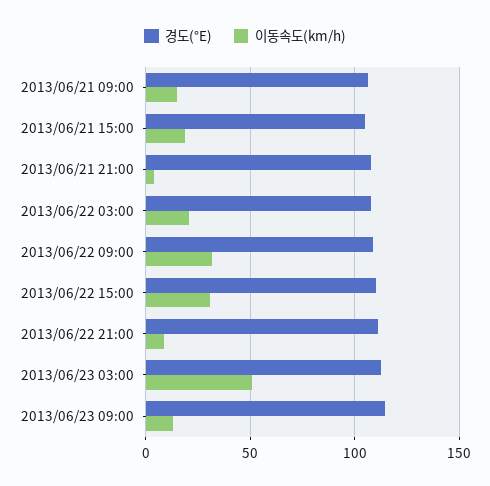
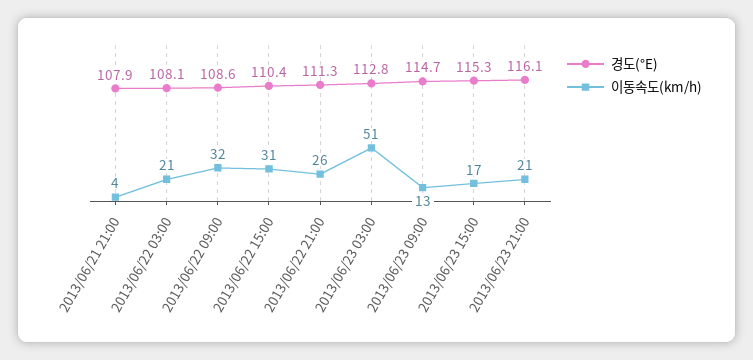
경도(°E), 2013/06/21 09:00: 105 -> none
이동속도(km/h), 2013/06/21 09:00: 15 -> none
경도(°E), 2013/06/21 15:00: 105 -> none
이동속도(km/h), 2013/06/21 15:00: 20 -> none
이동속도(km/h), 2013/06/22 21:00: 10 -> 26
경도(°E), 2013/06/23 15:00: none -> 115.3
이동속도(km/h), 2013/06/23 15:00: none -> 17
경도(°E), 2013/06/23 21:00: none -> 116.1
이동속도(km/h), 2013/06/23 21:00: none -> 21

